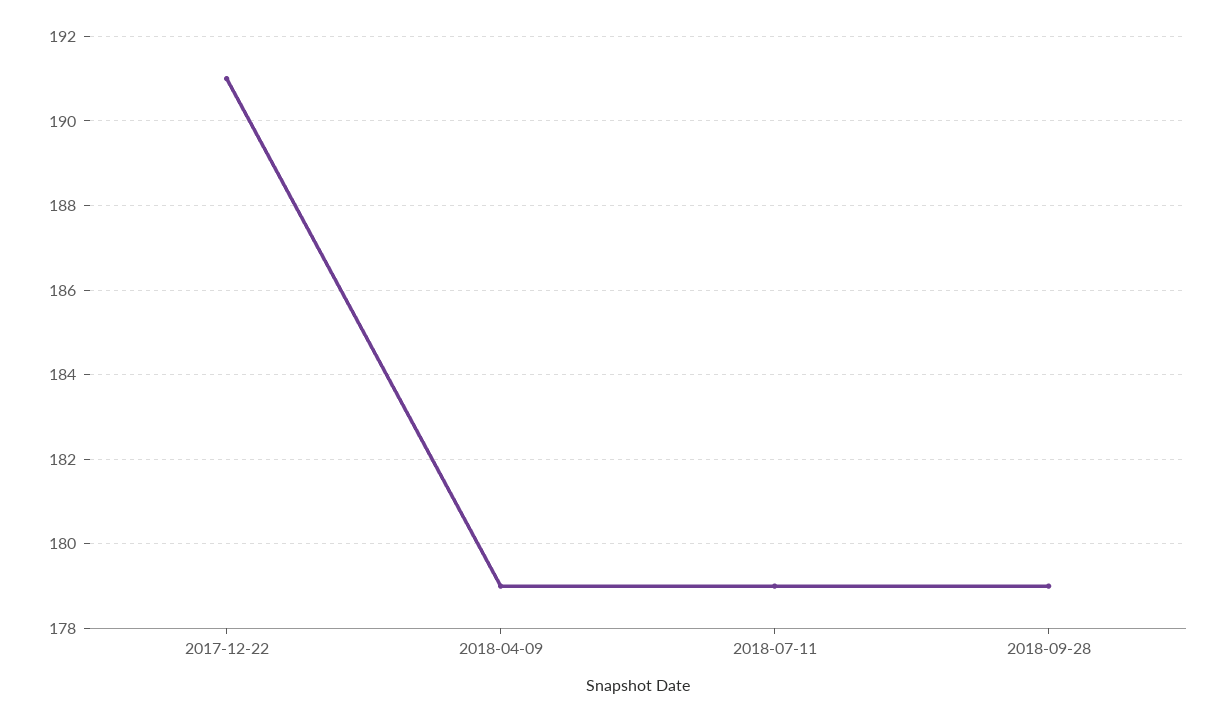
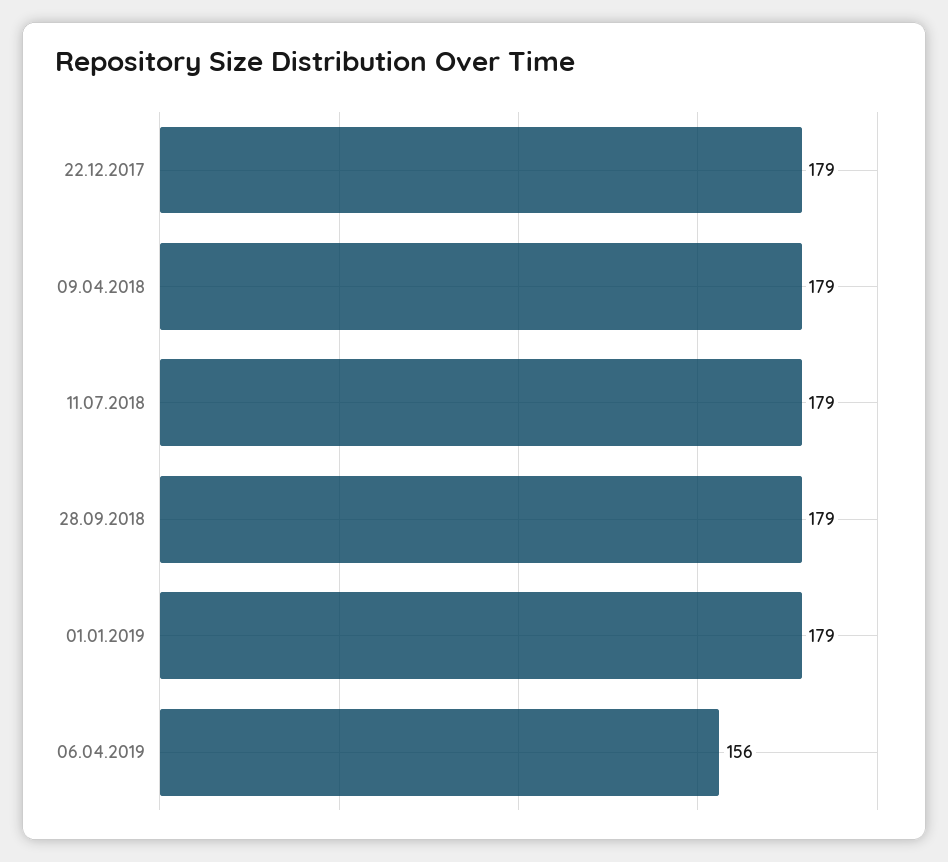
2017-12-22: 191 -> 179
01.01.2019: none -> 179
06.04.2019: none -> 156

